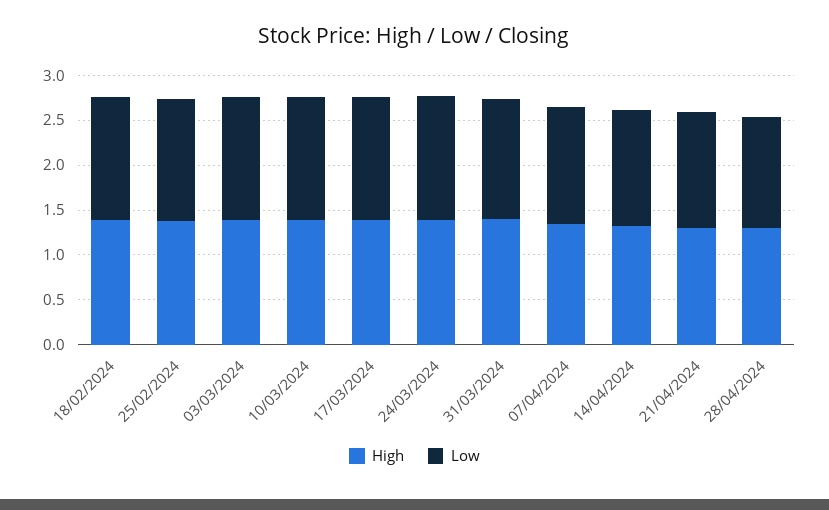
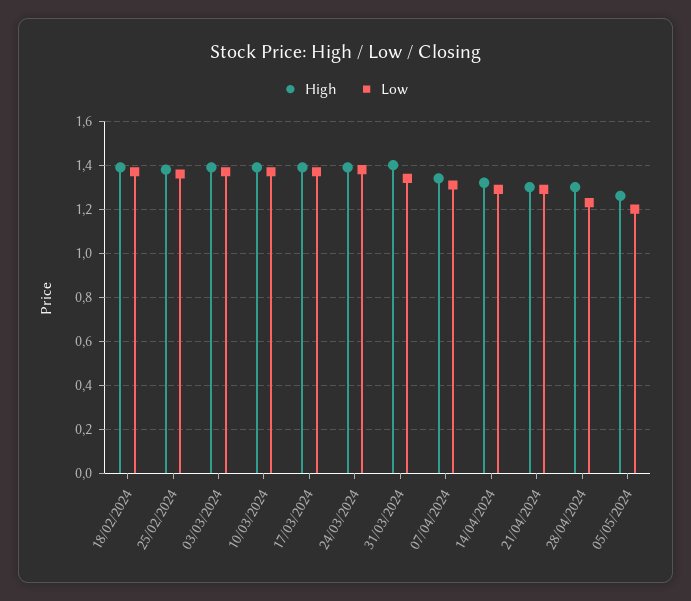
High, 05/05/2024: none -> 1.25
Low, 05/05/2024: none -> 1.2

